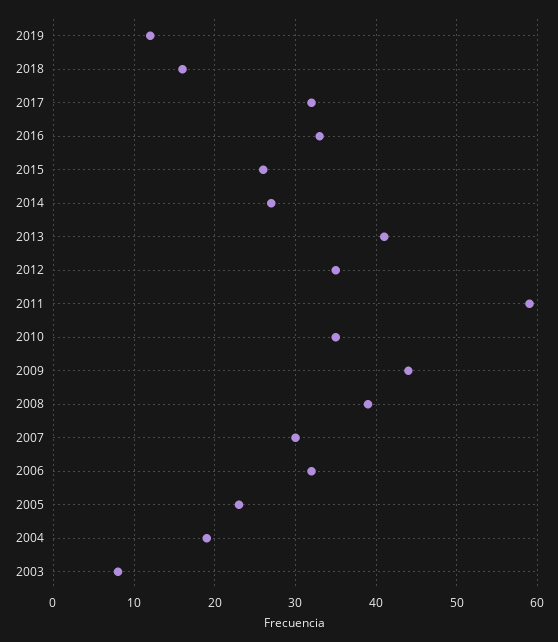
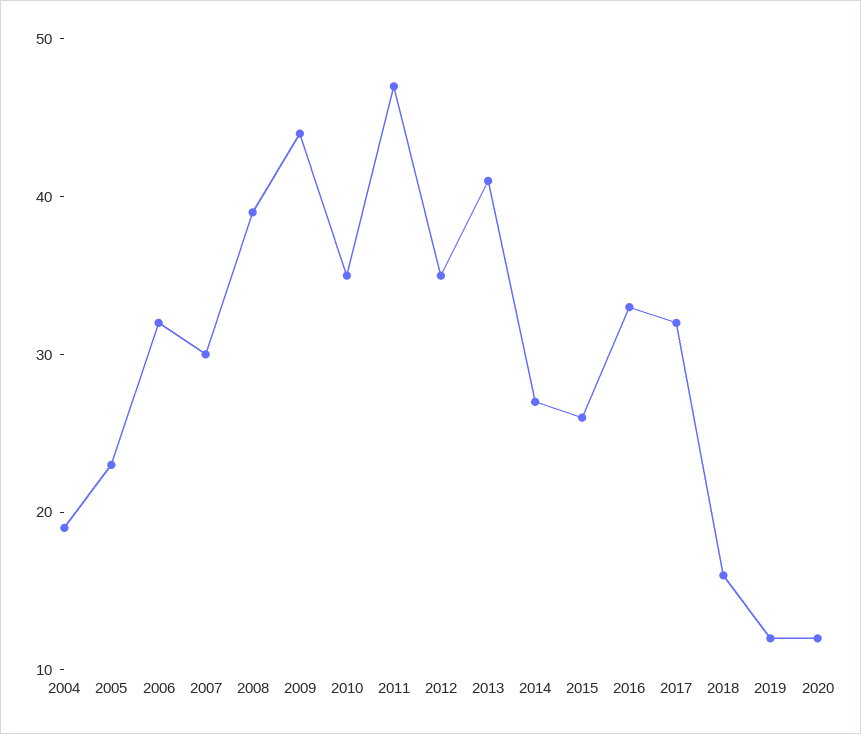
2011: 59 -> 47
2003: 8 -> none
2020: none -> 12

